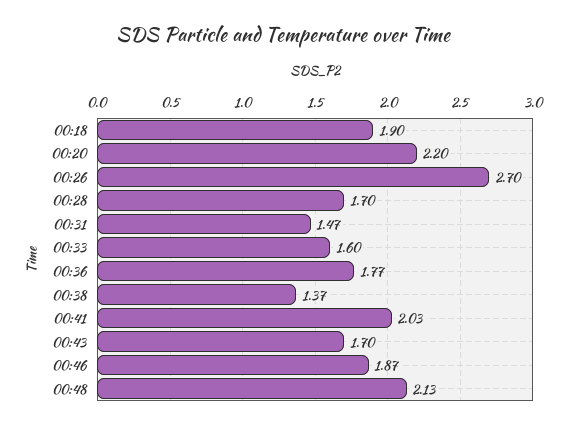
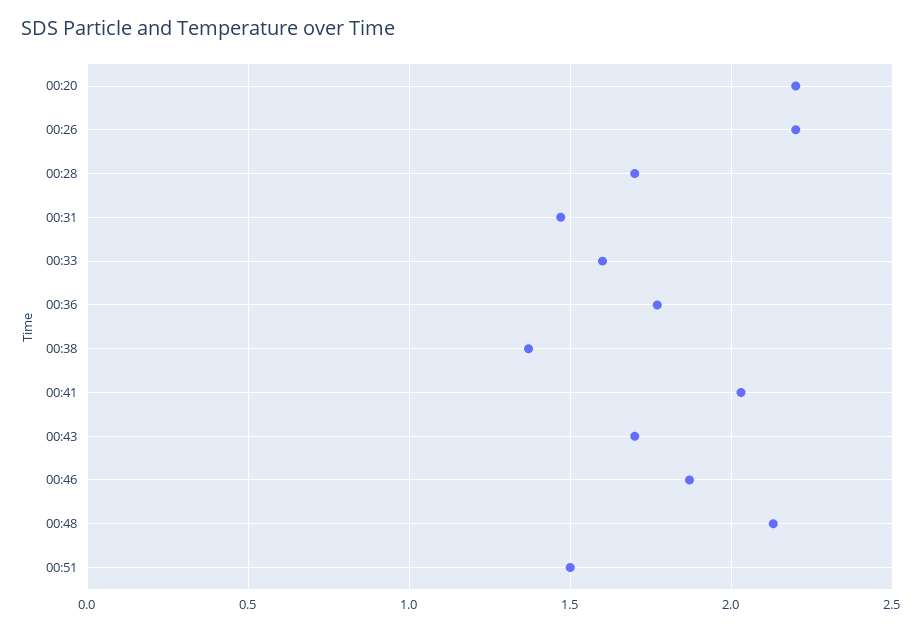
00:18: 1.9 -> none
00:26: 2.7 -> 2.2
00:51: none -> 1.5

